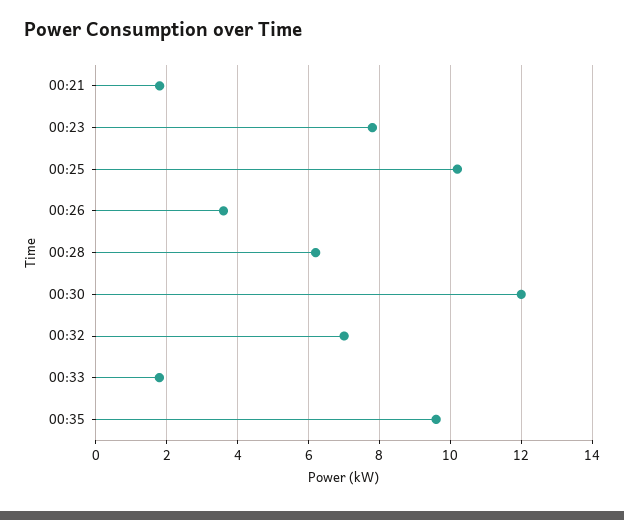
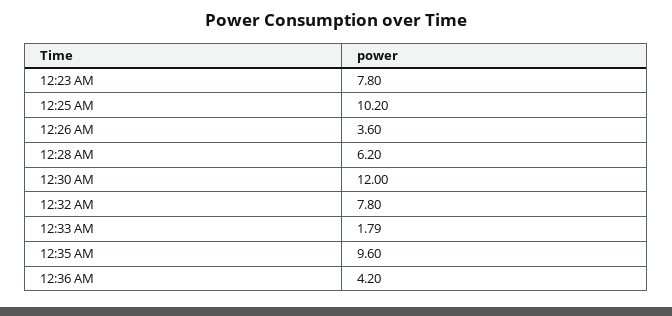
00:21: 1.8 -> none
00:32: 7 -> 7.8
12:36 AM: none -> 4.2

